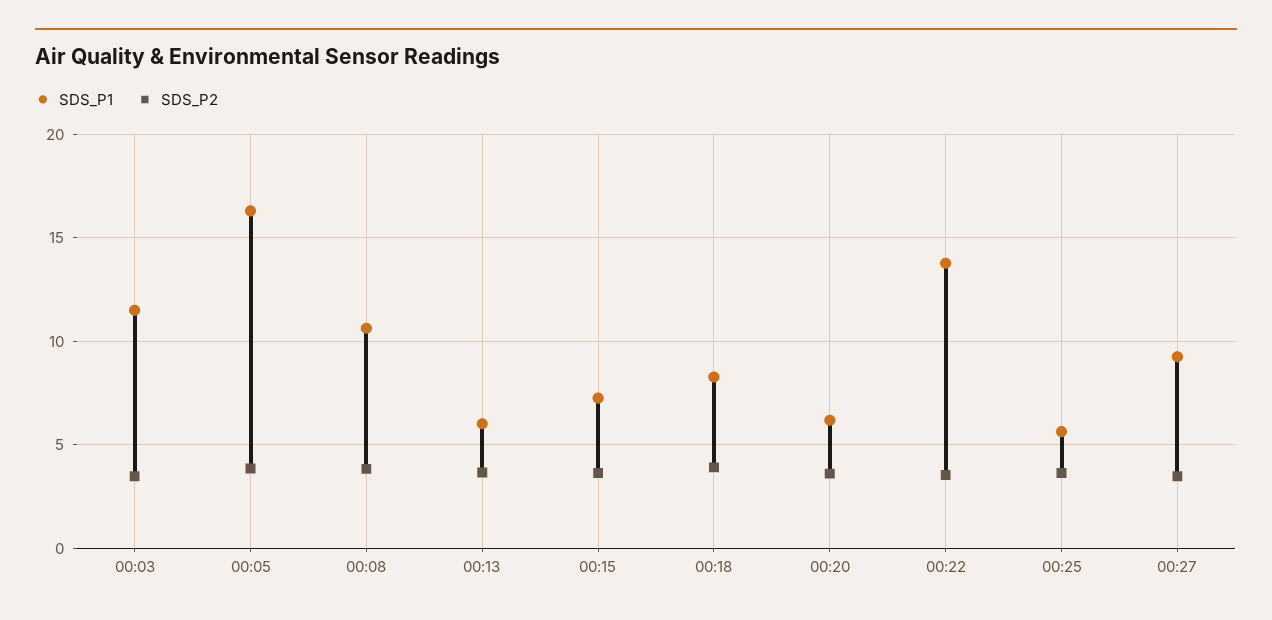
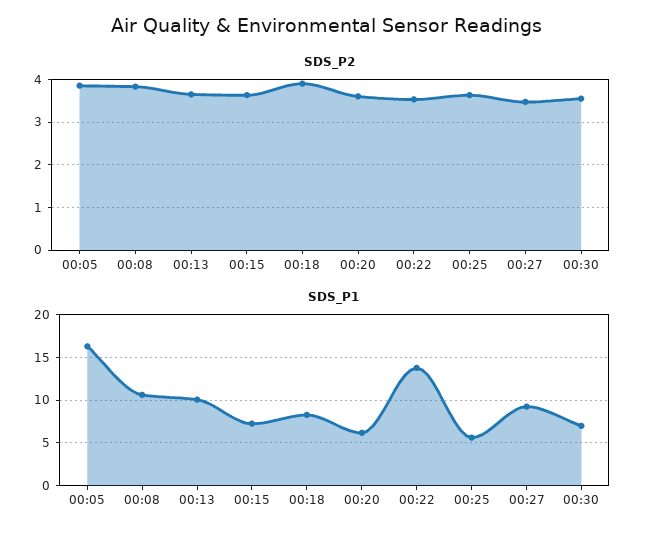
SDS_P1, 00:03: 11.5 -> none
SDS_P2, 00:03: 3.5 -> none
SDS_P1, 00:13: 6 -> 10
SDS_P2, 00:30: none -> 3.6
SDS_P1, 00:30: none -> 7

